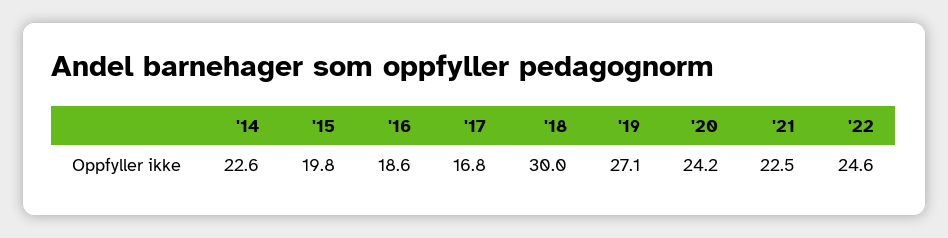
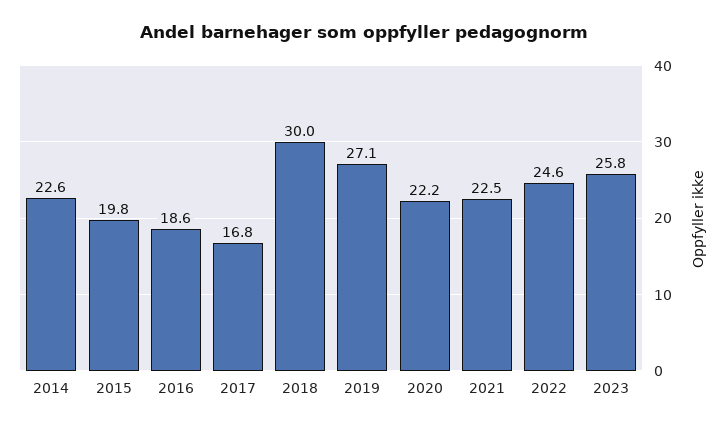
'20: 24.2 -> 22.2
2023: none -> 25.8

